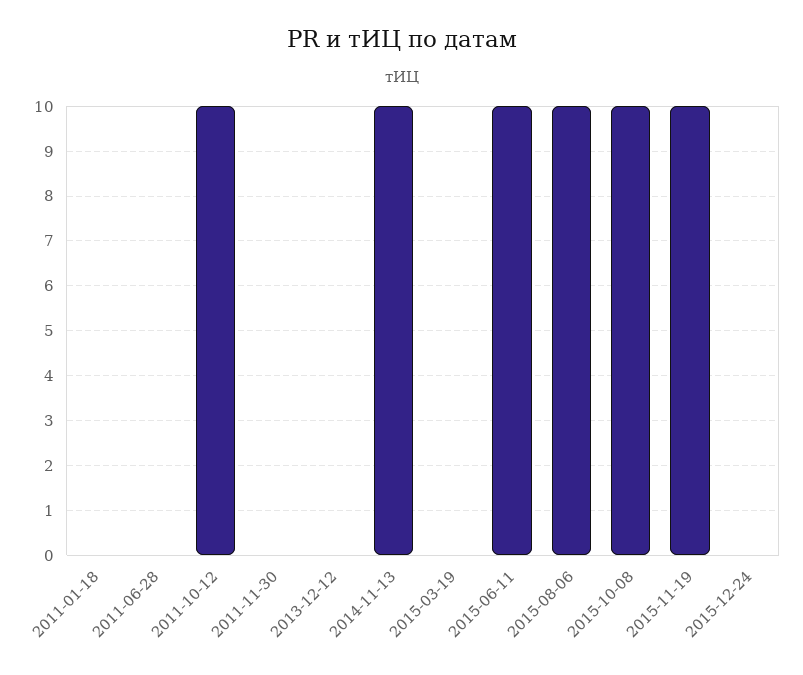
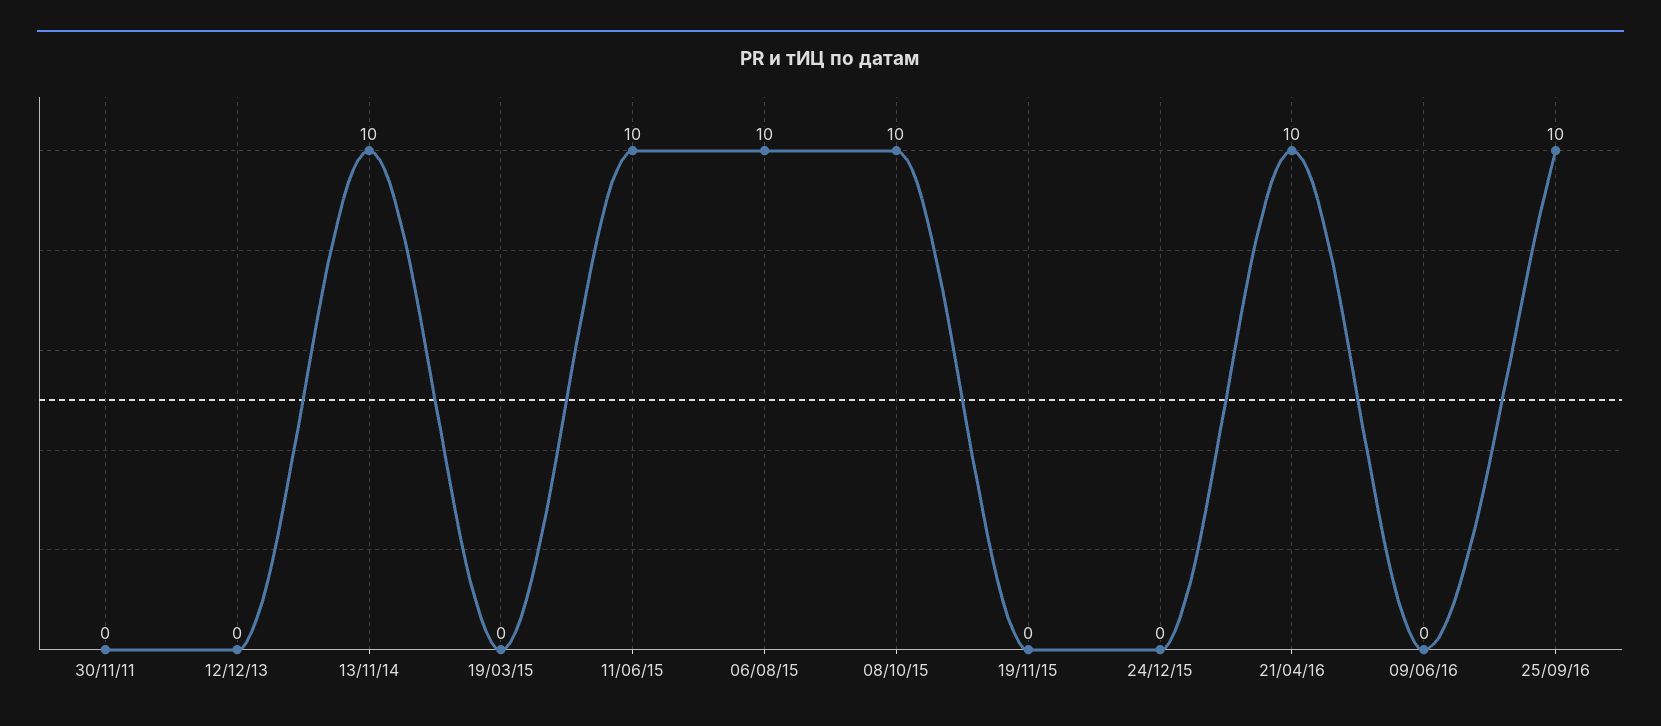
2011-01-18: 0 -> none
2011-06-28: 0 -> none
2011-10-12: 10 -> none
2015-11-19: 10 -> 0
21/04/16: none -> 10
09/06/16: none -> 0
25/09/16: none -> 10

